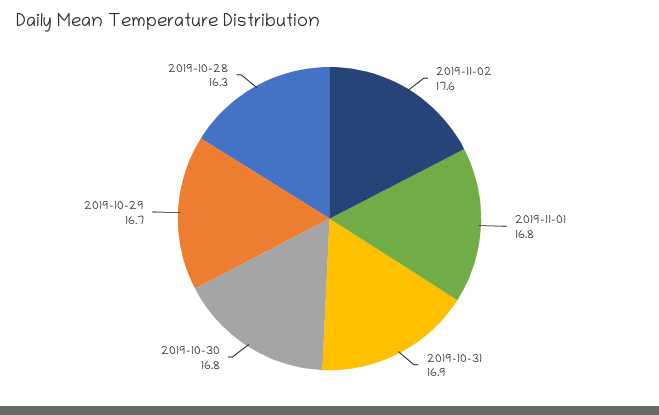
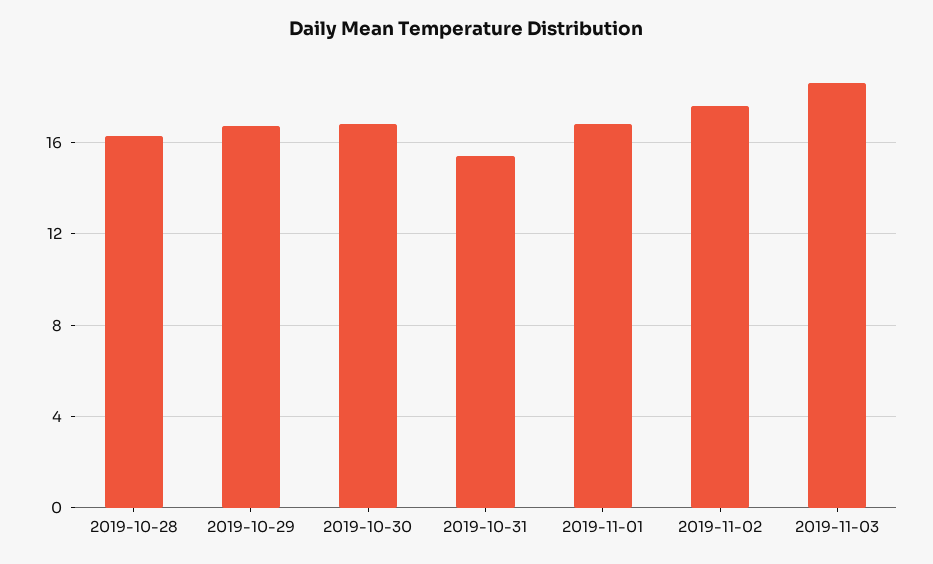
2019-10-31: 16.9 -> 15.5
2019-11-03: none -> 18.5

